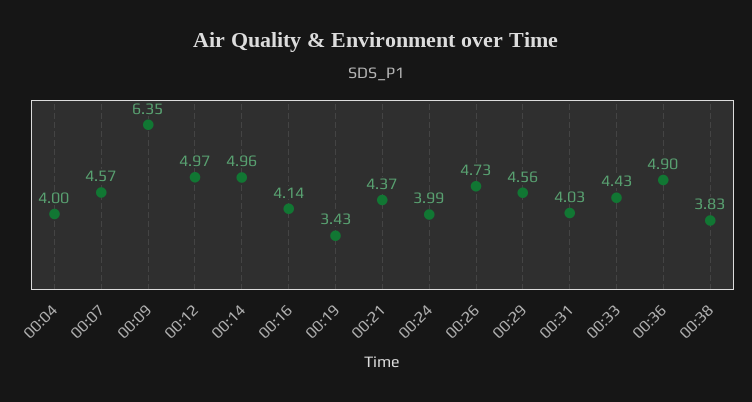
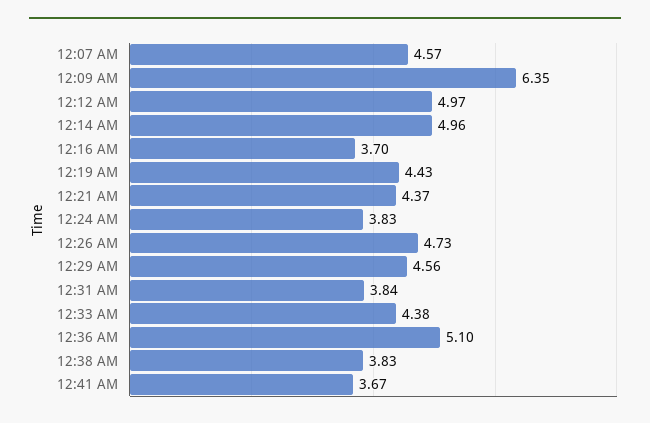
00:04: 4 -> none
00:16: 4.14 -> 3.7
00:19: 3.43 -> 4.43
00:24: 3.99 -> 3.83
00:31: 4.03 -> 3.84
00:33: 4.43 -> 4.38
00:36: 4.9 -> 5.1
12:41 AM: none -> 3.67

